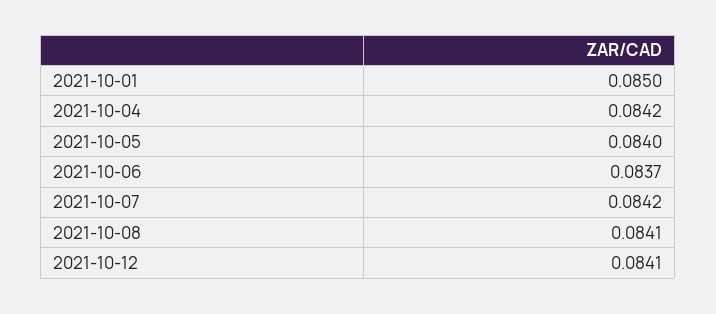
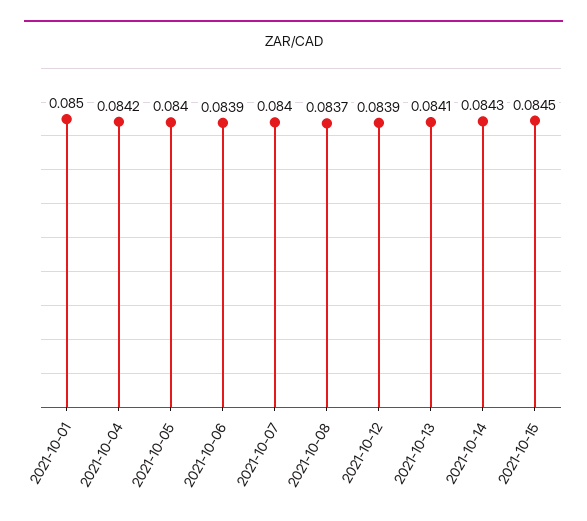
2021-10-06: 0.0837 -> 0.0839
2021-10-07: 0.0842 -> 0.084
2021-10-08: 0.0841 -> 0.0837
2021-10-12: 0.0841 -> 0.0839
2021-10-13: none -> 0.0841
2021-10-14: none -> 0.0843
2021-10-15: none -> 0.0845

